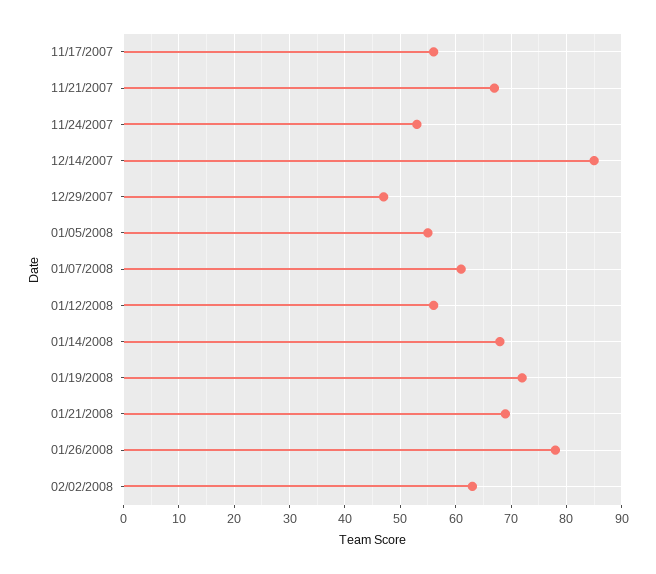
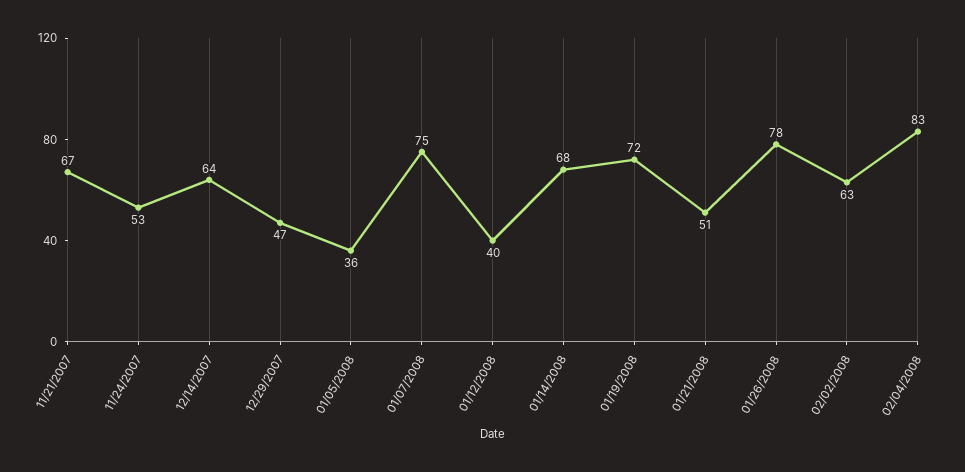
11/17/2007: 55 -> none
12/14/2007: 85 -> 64
01/05/2008: 55 -> 36
01/07/2008: 60 -> 75
01/12/2008: 55 -> 40
01/21/2008: 70 -> 51
02/04/2008: none -> 83

